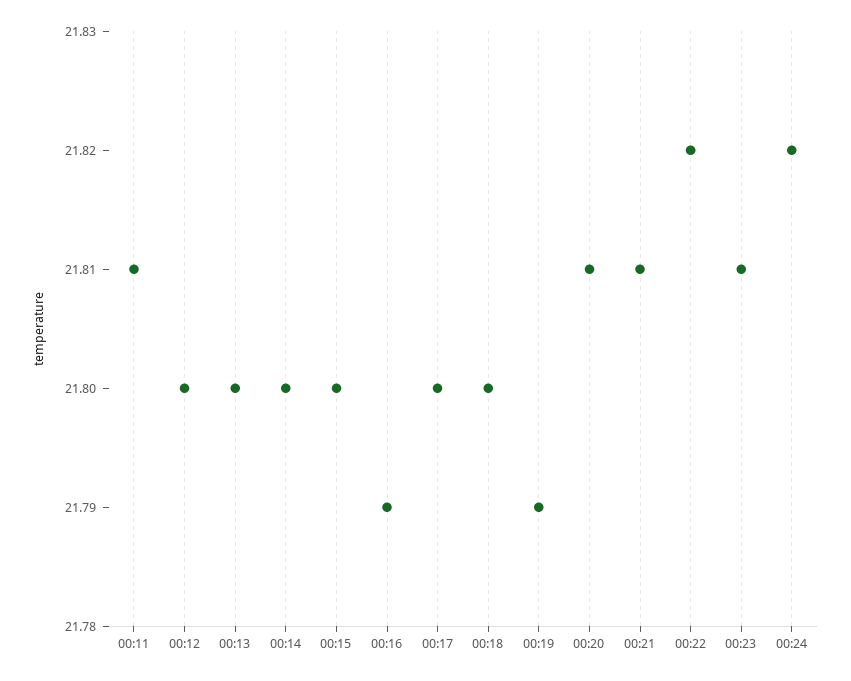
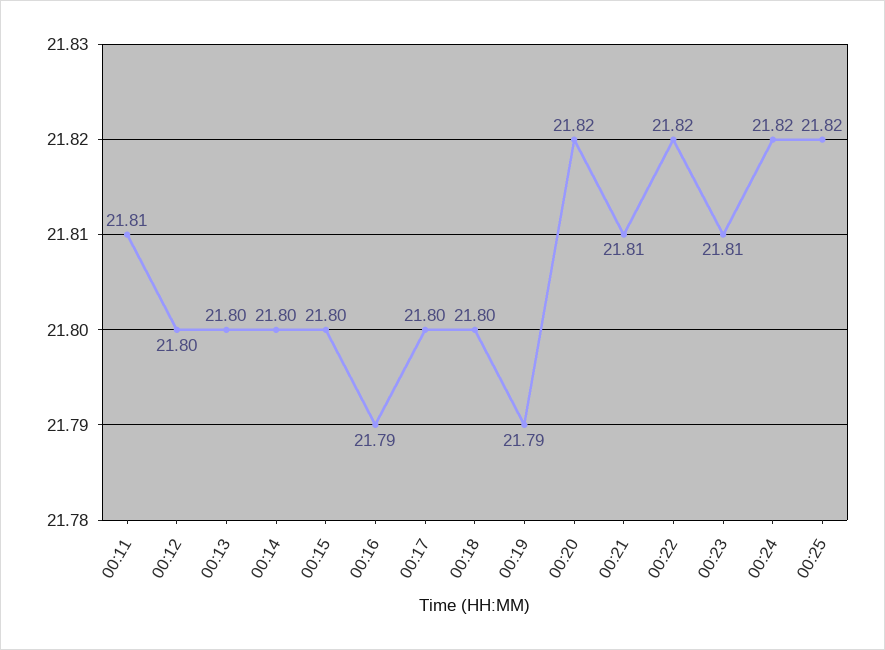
00:20: 21.81 -> 21.82
00:25: none -> 21.82

